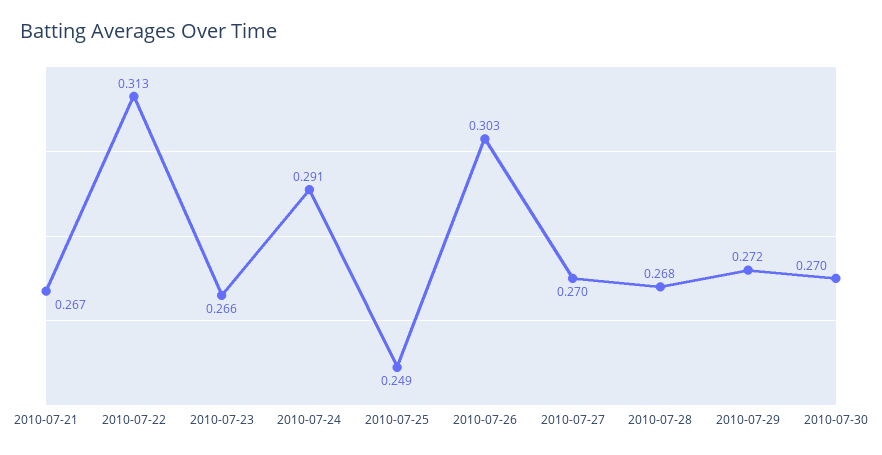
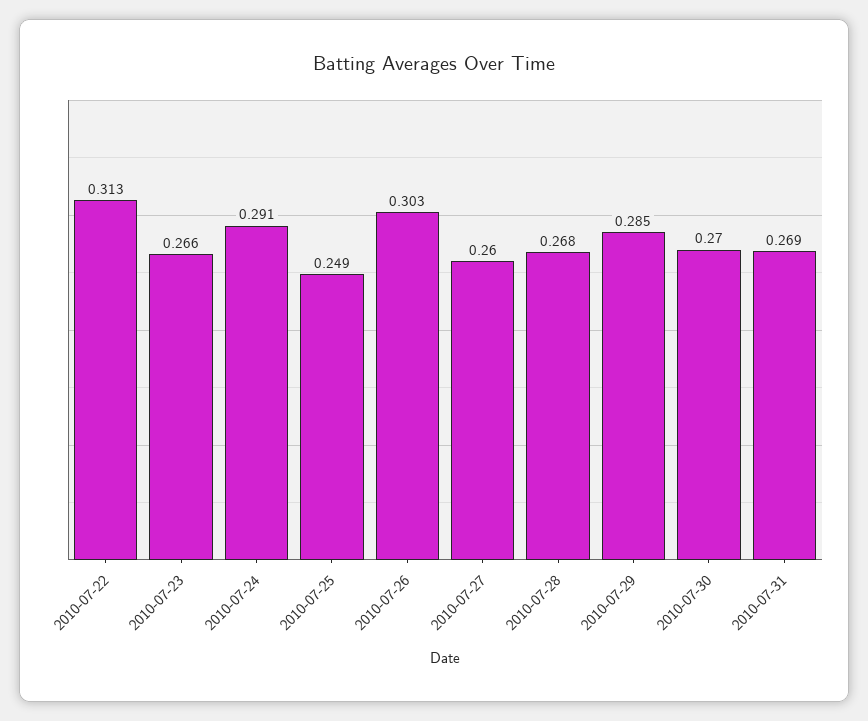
2010-07-21: 0.267 -> none
2010-07-27: 0.27 -> 0.26
2010-07-29: 0.272 -> 0.285
2010-07-31: none -> 0.269

